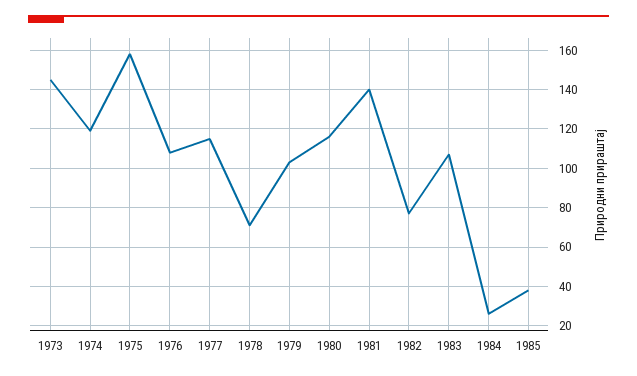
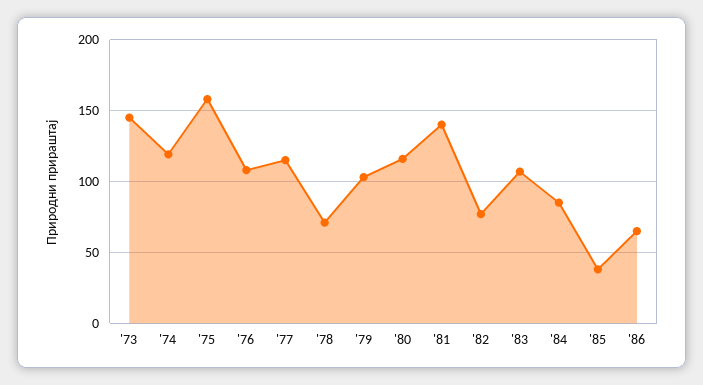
1984: 25 -> 85
'86: none -> 65

